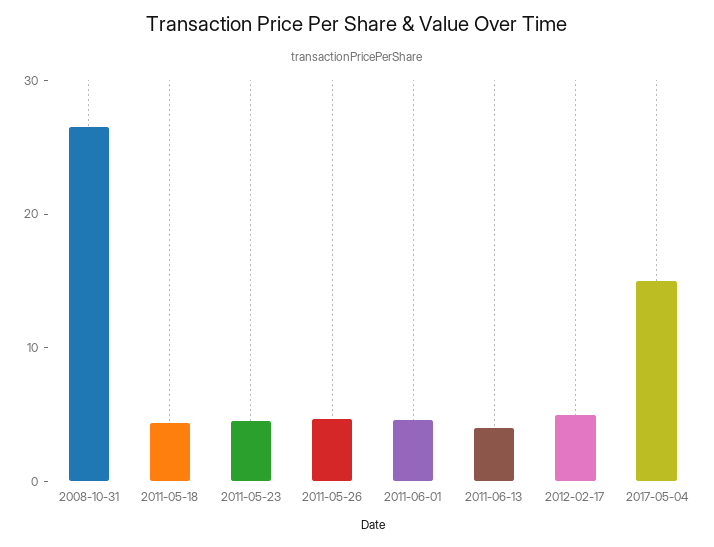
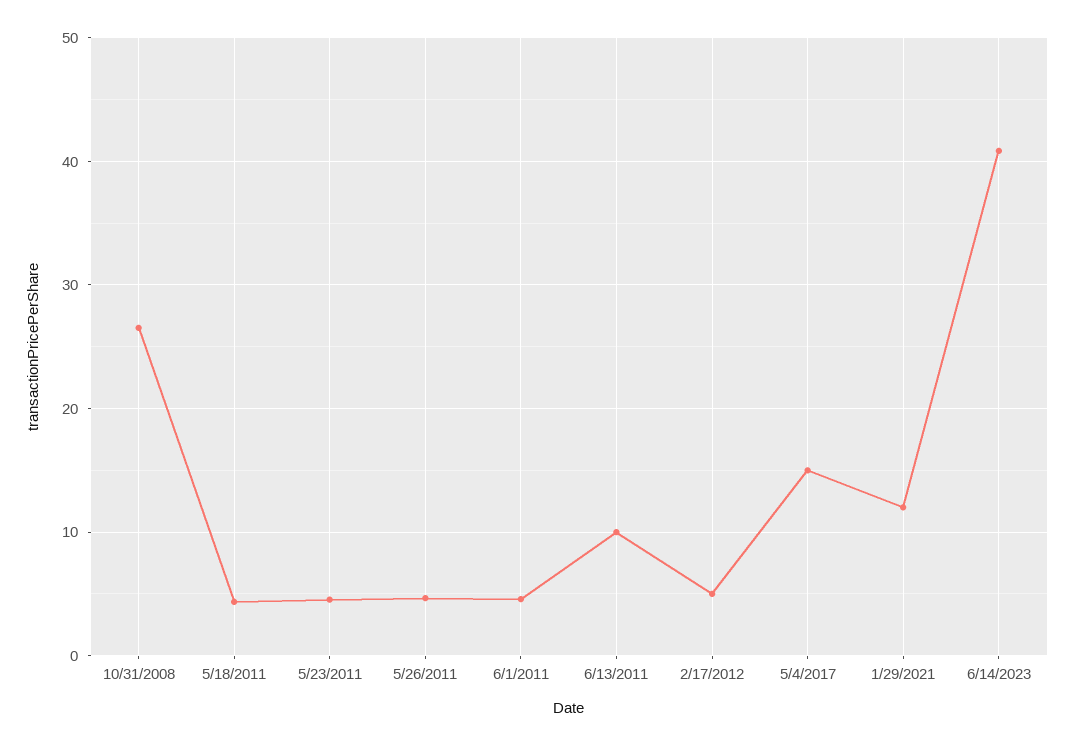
2011-06-13: 4 -> 10
1/29/2021: none -> 12
6/14/2023: none -> 41

